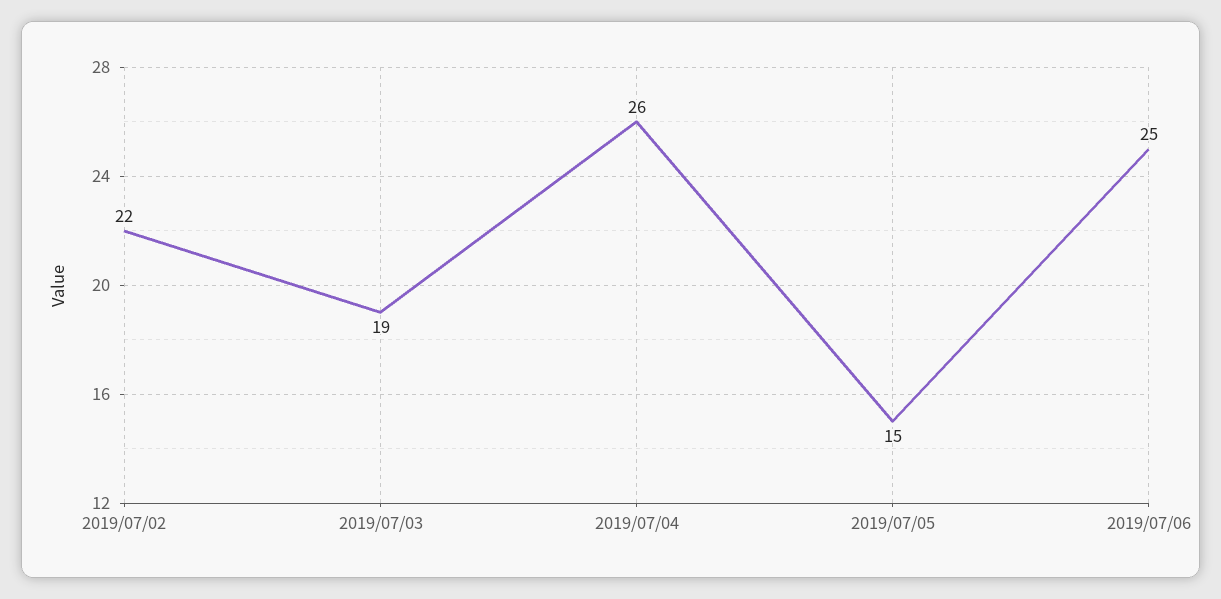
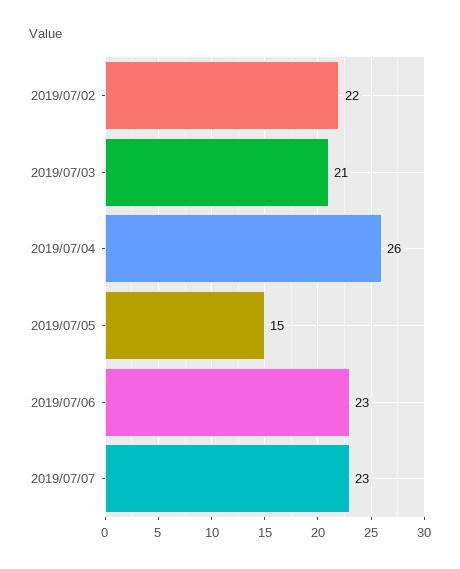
2019/07/03: 19 -> 21
2019/07/06: 25 -> 23
2019/07/07: none -> 23

